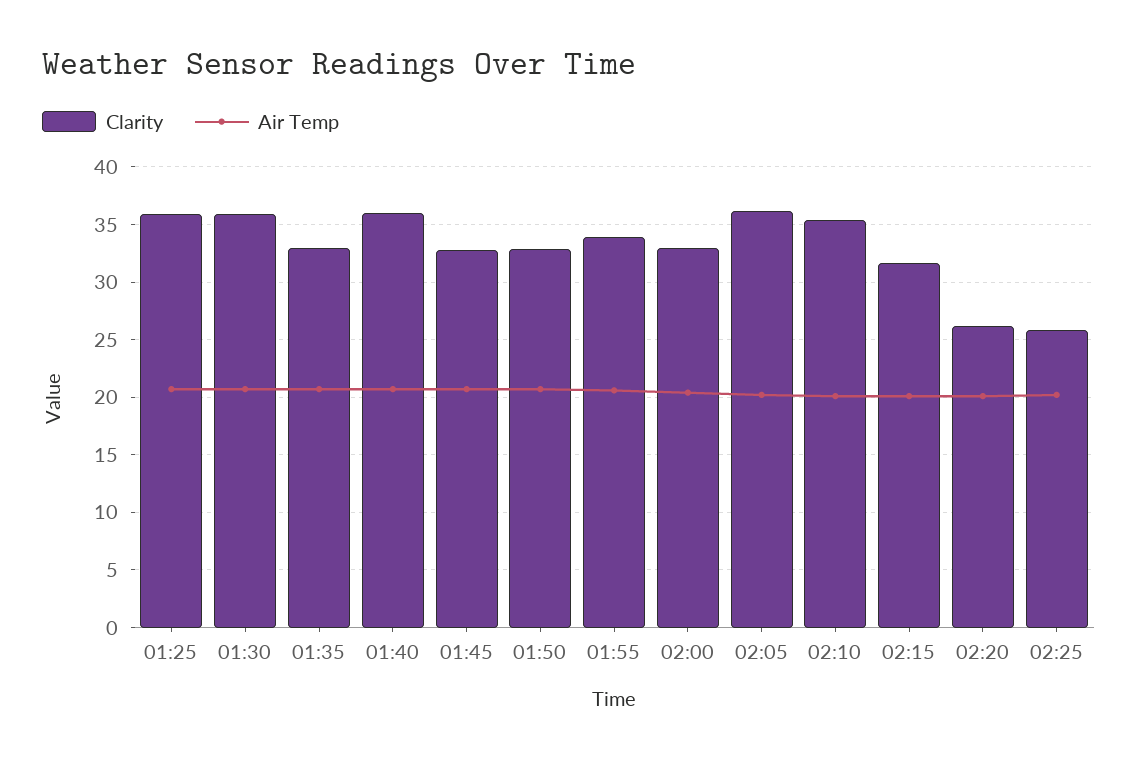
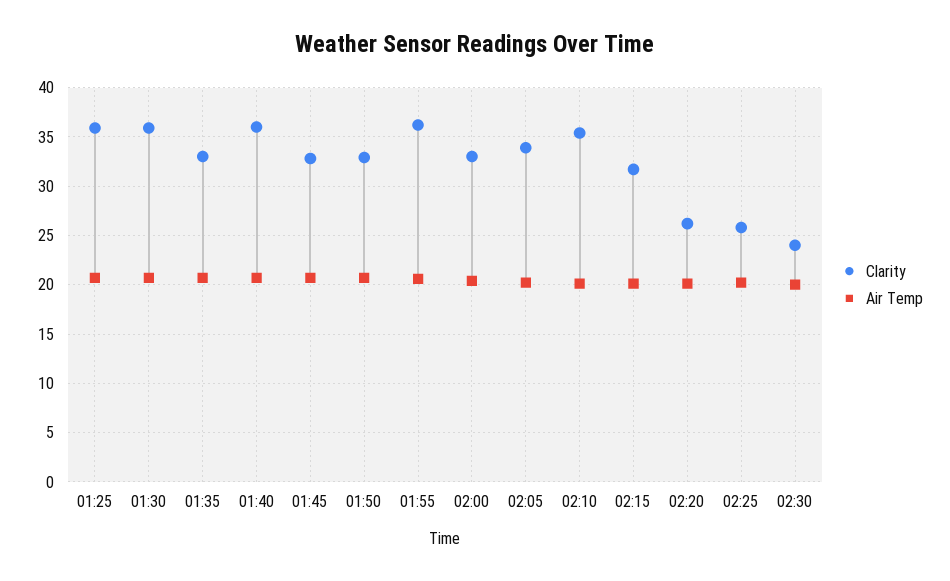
Clarity, 01:55: 34 -> 36
Clarity, 02:05: 36 -> 34
Clarity, 02:30: none -> 24
Air Temp, 02:30: none -> 20

